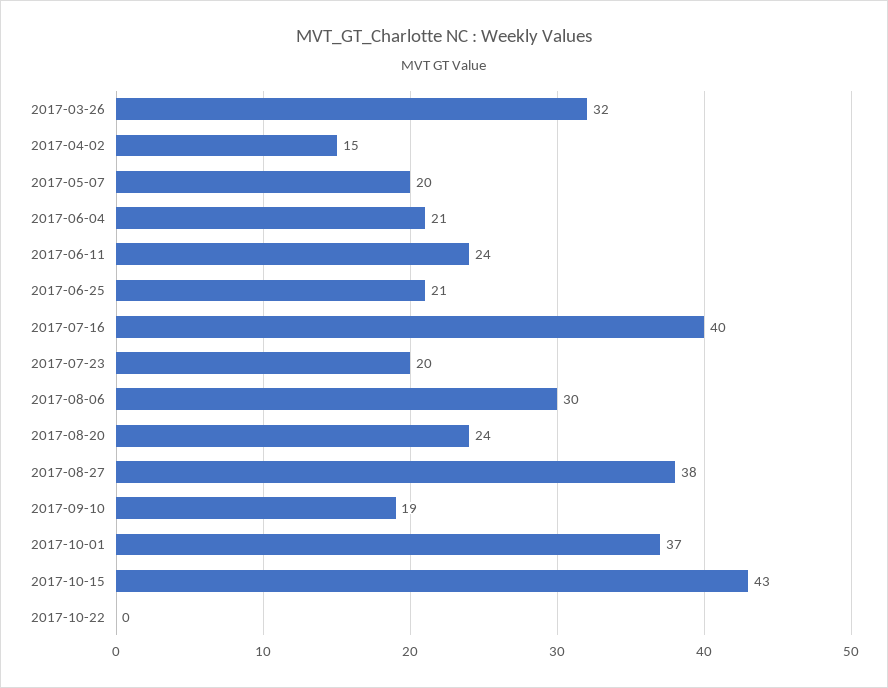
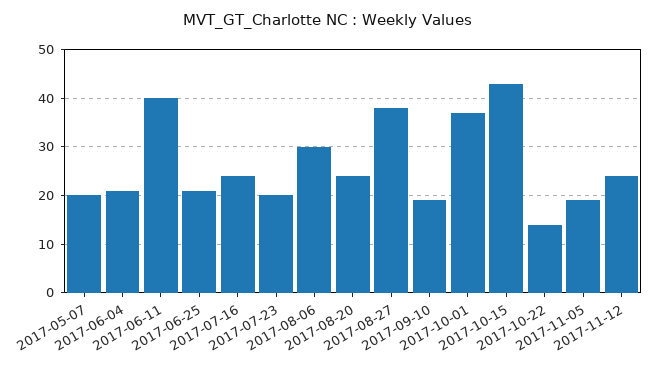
2017-03-26: 32 -> none
2017-04-02: 15 -> none
2017-06-11: 24 -> 40
2017-07-16: 40 -> 25
2017-10-22: 0 -> 15
2017-11-05: none -> 20
2017-11-12: none -> 25

